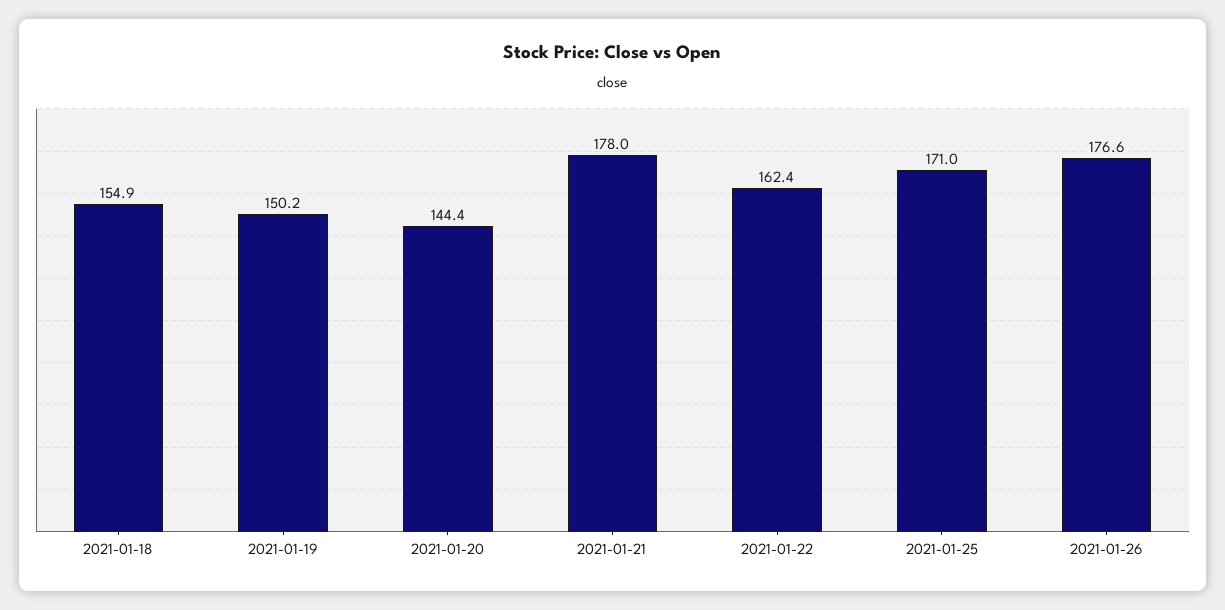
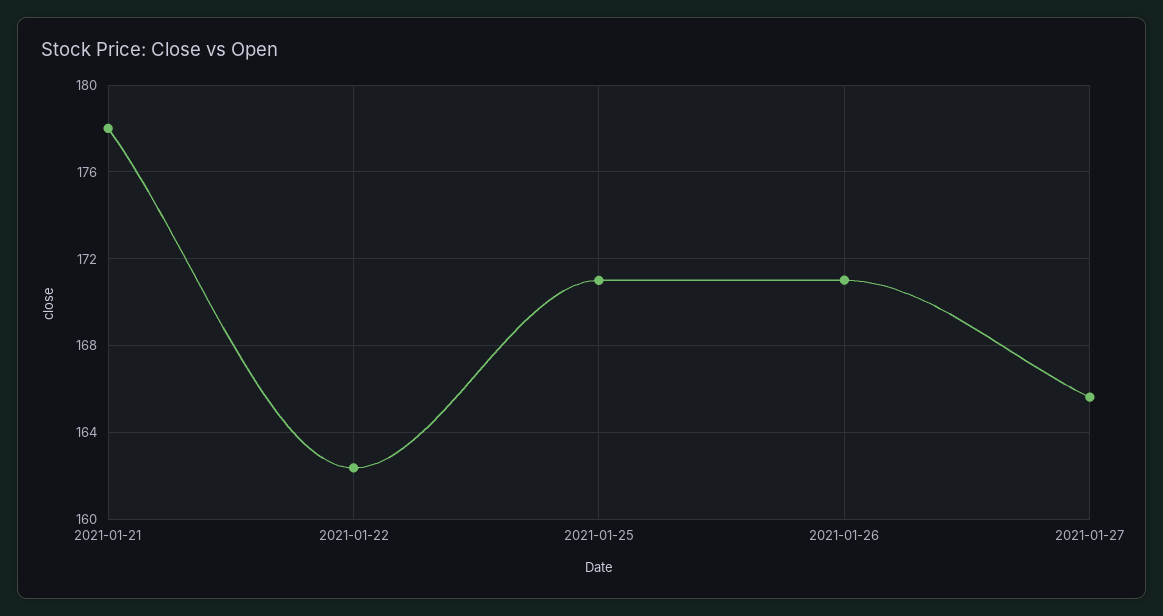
2021-01-18: 154.9 -> none
2021-01-19: 150.2 -> none
2021-01-20: 144.4 -> none
2021-01-26: 176.6 -> 171
2021-01-27: none -> 165.5

